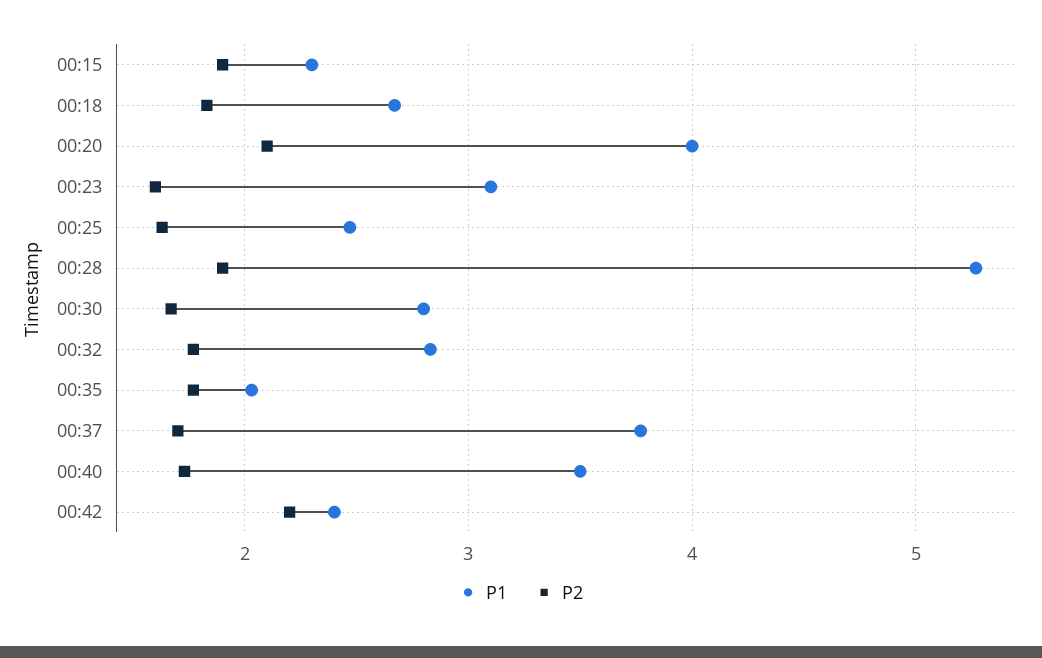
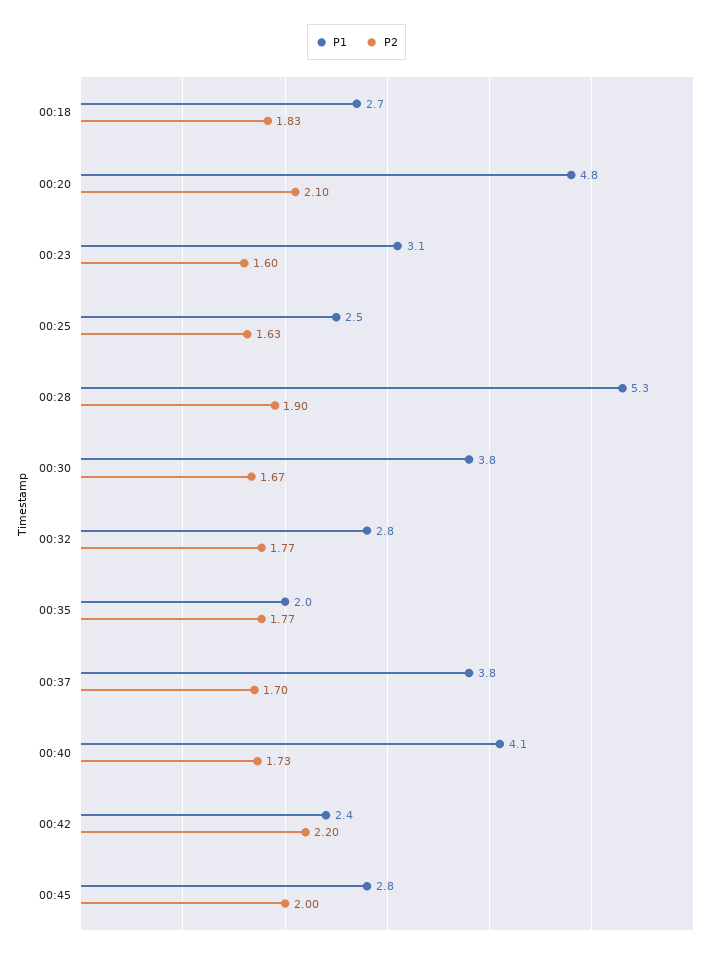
P1, 00:15: 2.3 -> none
P2, 00:15: 1.9 -> none
P1, 00:20: 4 -> 4.8
P1, 00:30: 2.8 -> 3.8
P1, 00:40: 3.5 -> 4.1
P1, 00:45: none -> 2.8
P2, 00:45: none -> 2

